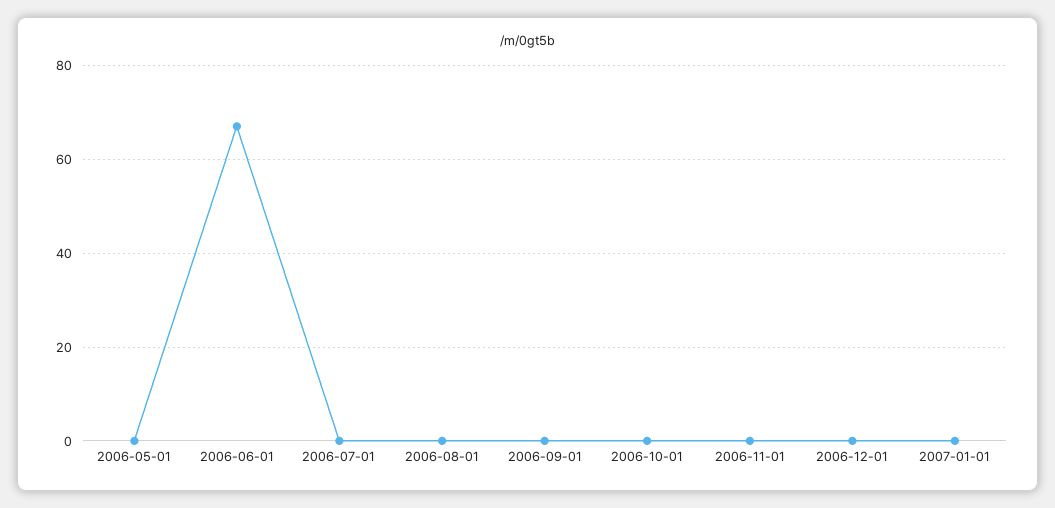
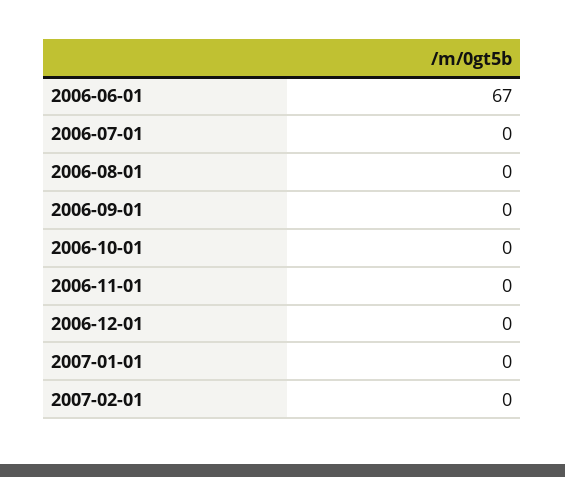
2006-05-01: 0 -> none
2007-02-01: none -> 0

